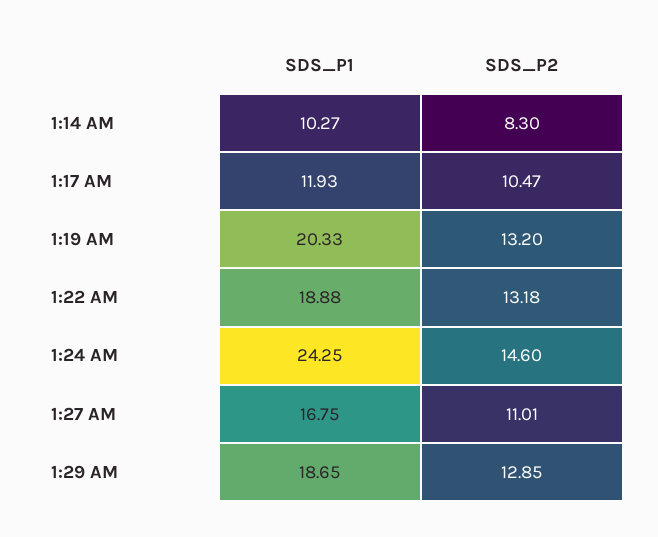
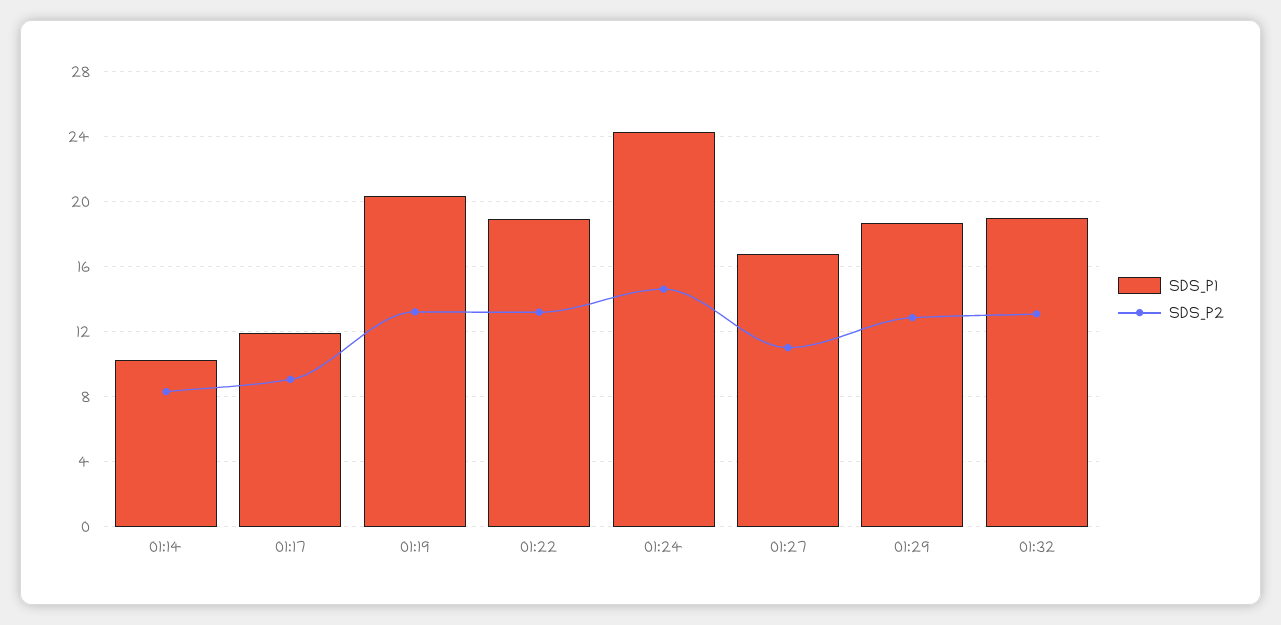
SDS_P2, 1:17 AM: 10.47 -> 9
SDS_P1, 01:32: none -> 19
SDS_P2, 01:32: none -> 13

